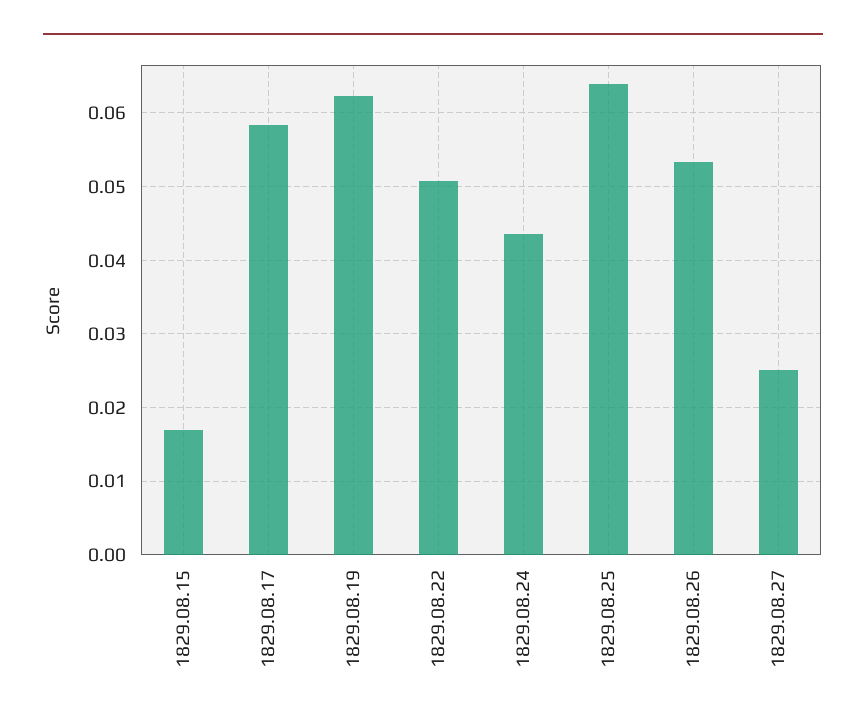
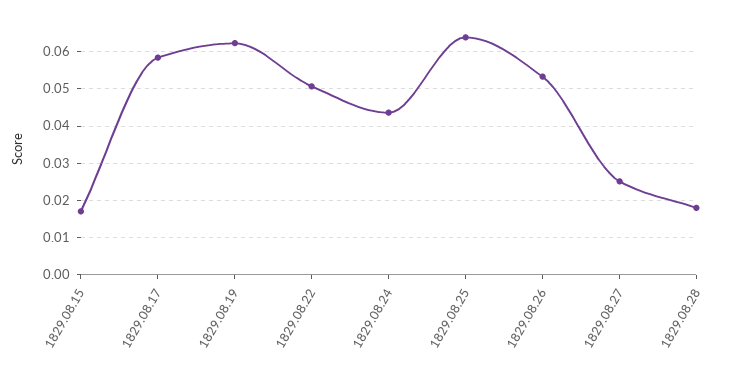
1829.08.28: none -> 0.018

